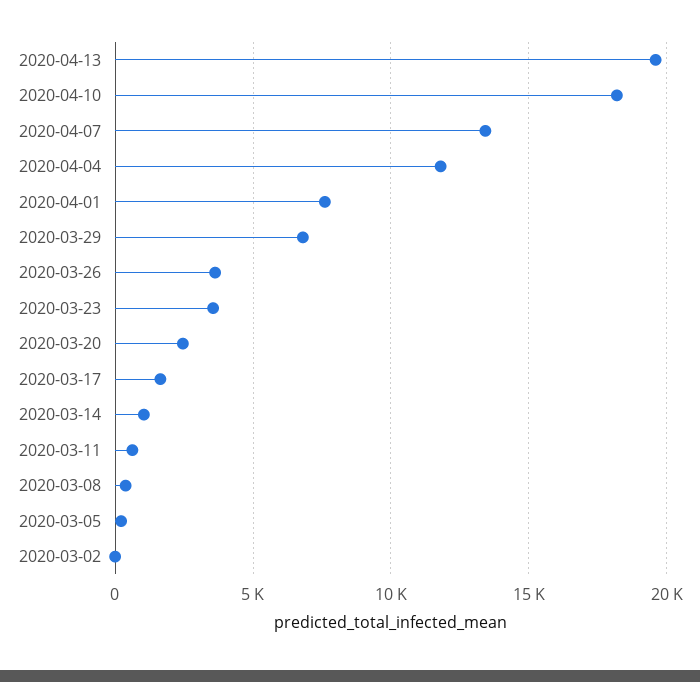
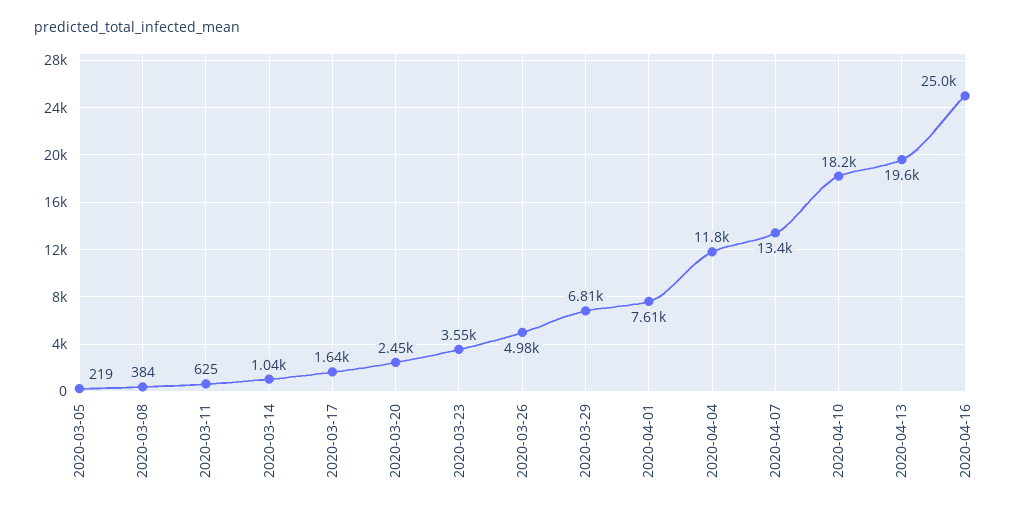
2020-03-26: 3500 -> 4980
2020-03-02: 0 -> none
2020-04-16: none -> 25000

